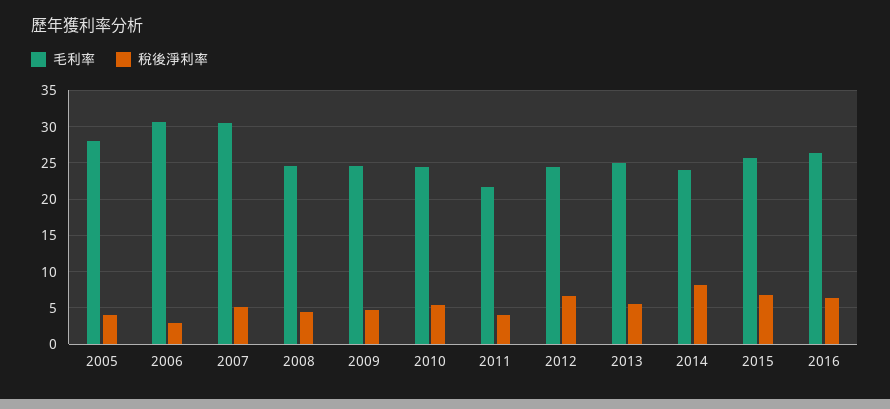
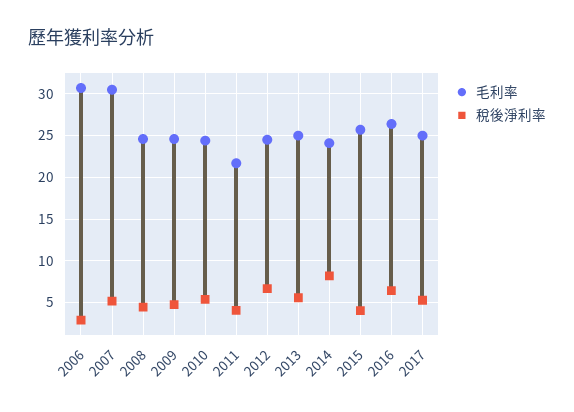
毛利率, 2005: 28 -> none
稅後淨利率, 2005: 4 -> none
稅後淨利率, 2015: 7 -> 4
毛利率, 2017: none -> 25
稅後淨利率, 2017: none -> 5

